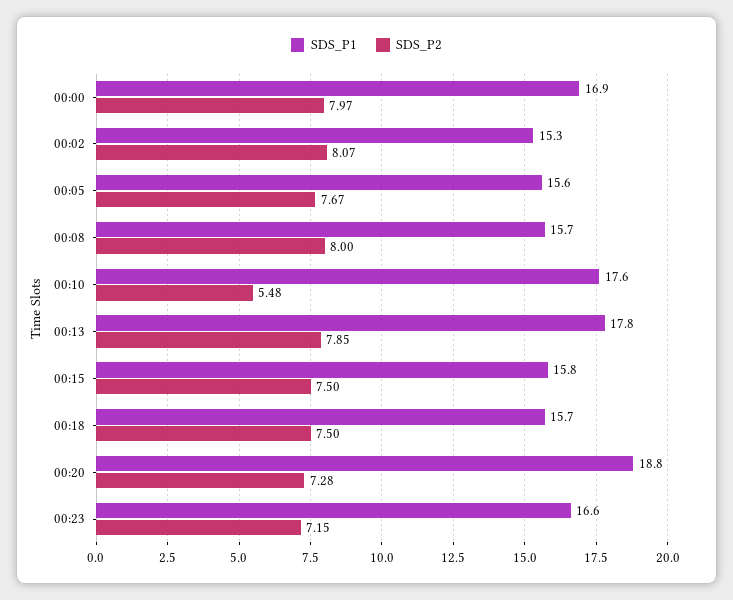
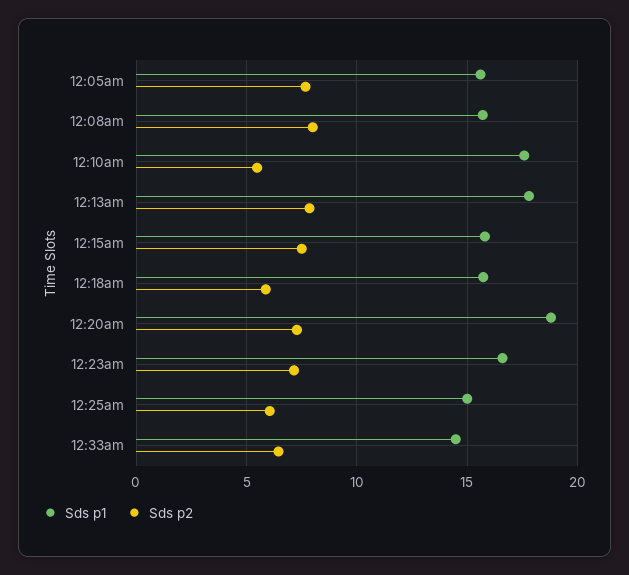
SDS_P1, 00:00: 16.9 -> none
SDS_P2, 00:00: 7.97 -> none
SDS_P1, 00:02: 15.3 -> none
SDS_P2, 00:02: 8.07 -> none
SDS_P2, 00:18: 7.5 -> 6
SDS_P1, 12:25am: none -> 15
SDS_P2, 12:25am: none -> 6
SDS_P1, 12:33am: none -> 14.5
SDS_P2, 12:33am: none -> 6.5

